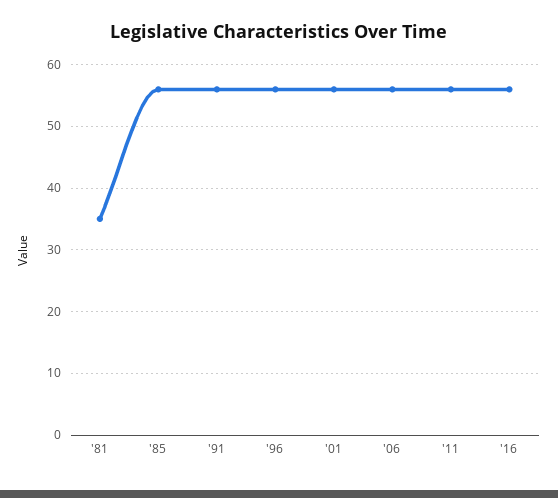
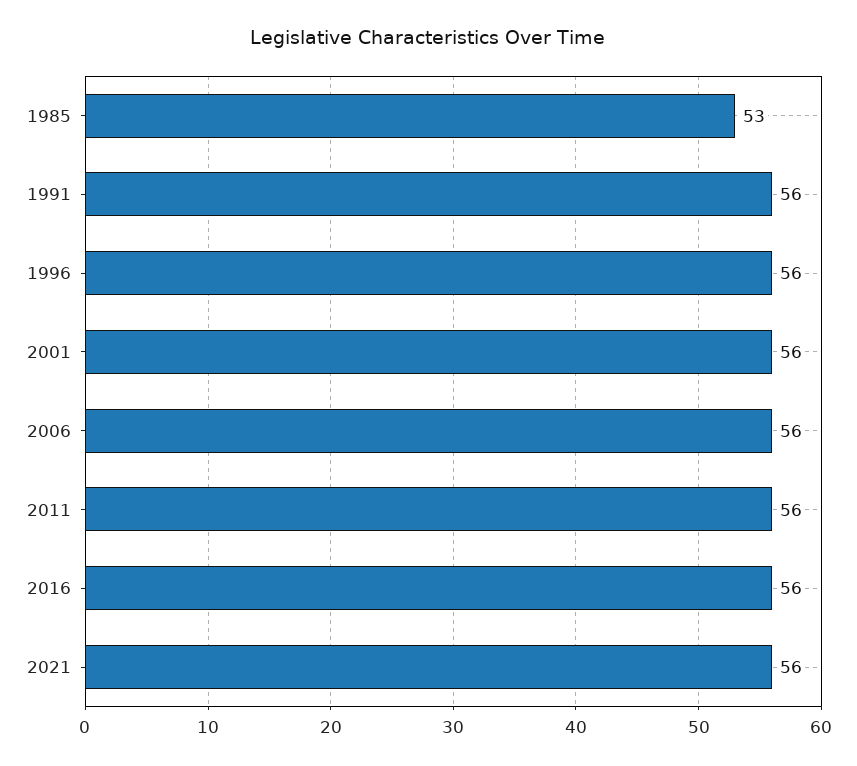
'81: 35 -> none
'85: 56 -> 53
2021: none -> 56

